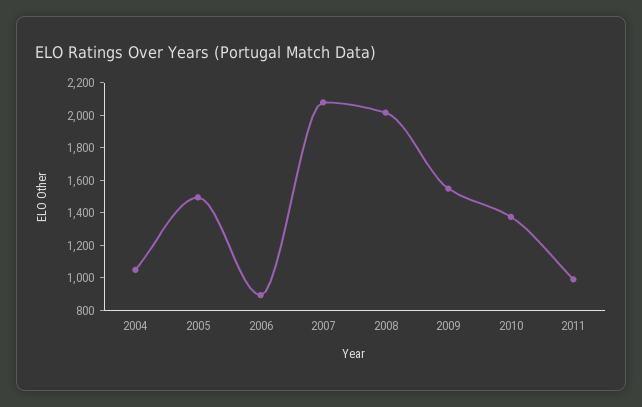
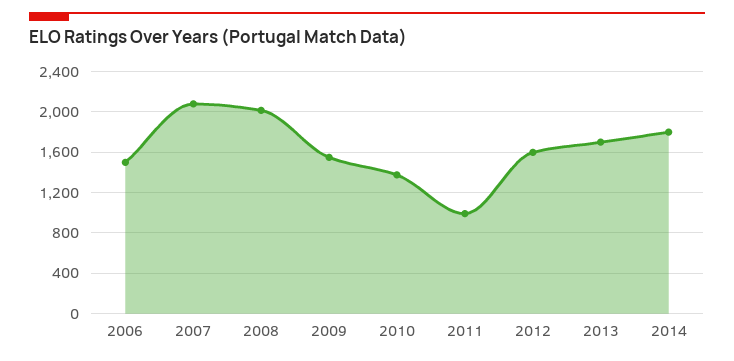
2004: 1050 -> none
2005: 1500 -> none
2006: 900 -> 1500
2012: none -> 1600
2013: none -> 1700
2014: none -> 1800

